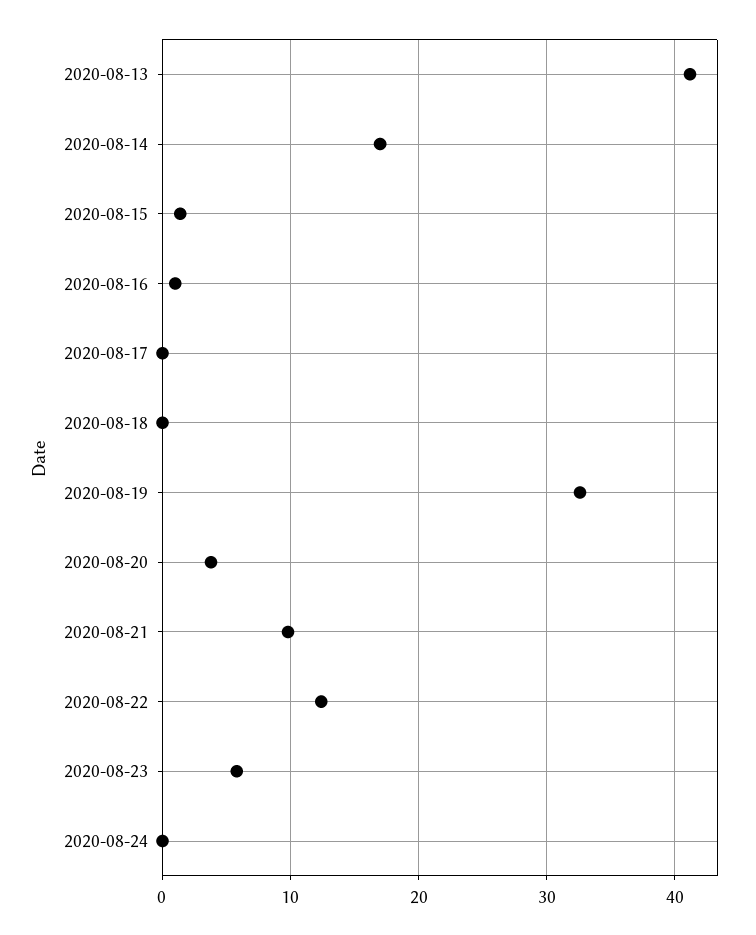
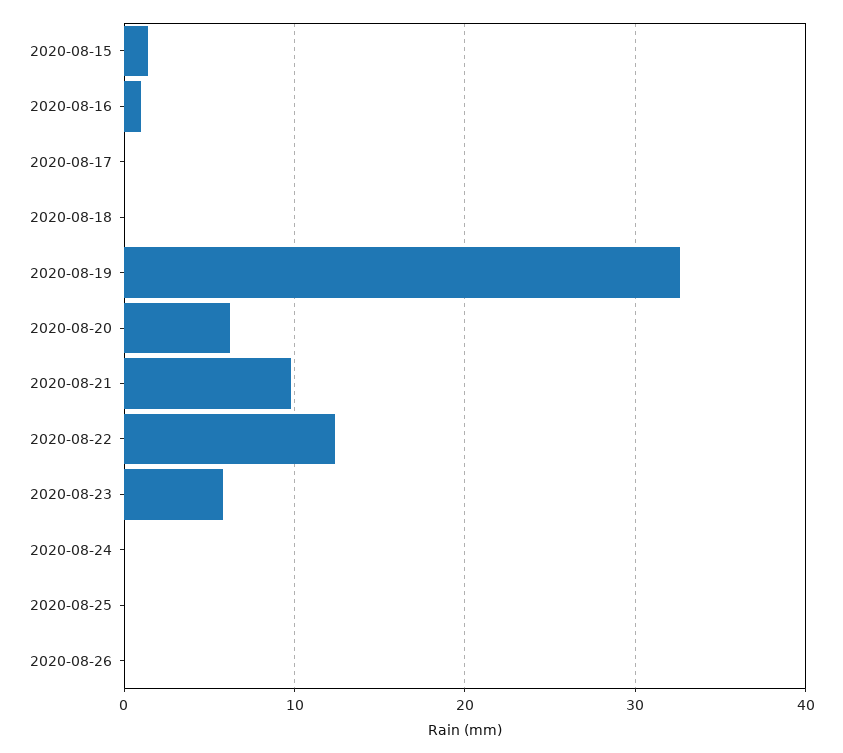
2020-08-13: 41 -> none
2020-08-14: 17 -> none
2020-08-20: 4 -> 6
2020-08-25: none -> 0
2020-08-26: none -> 0

